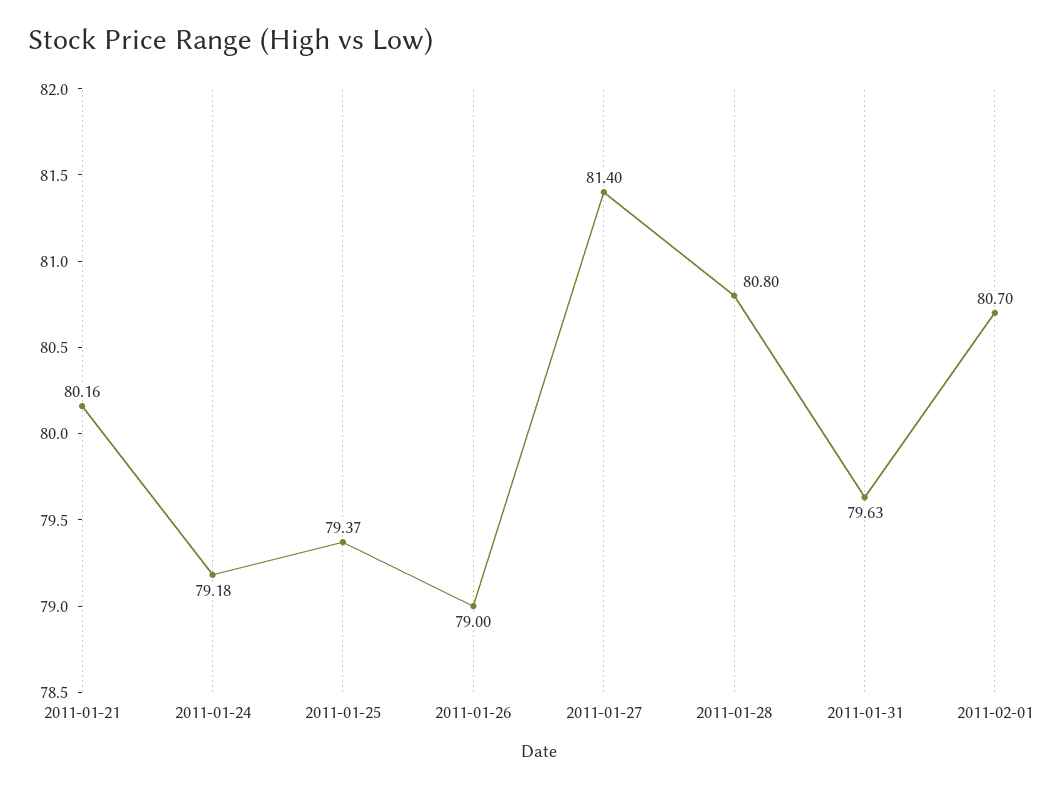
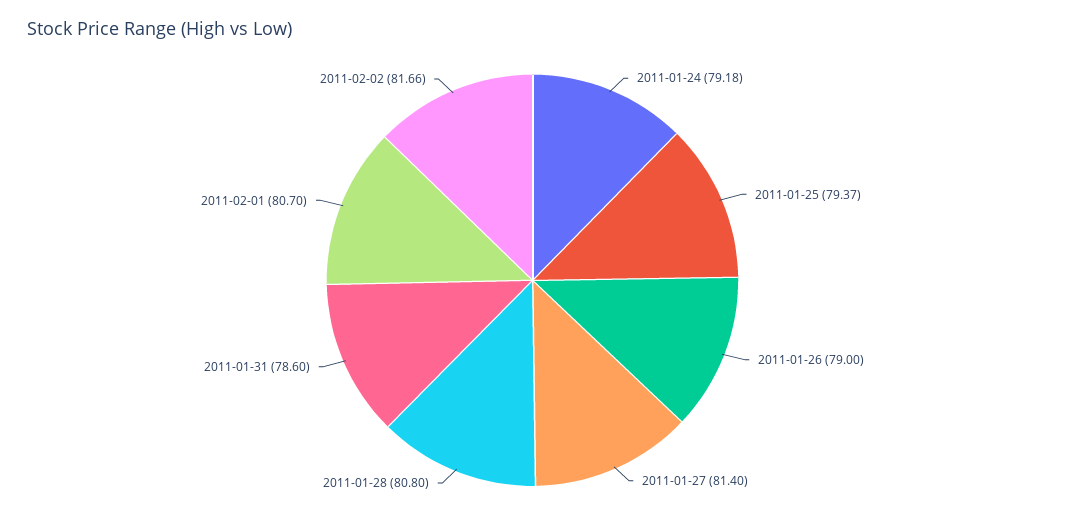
2011-01-21: 80.16 -> none
2011-01-31: 79.63 -> 78.6
2011-02-02: none -> 81.66

